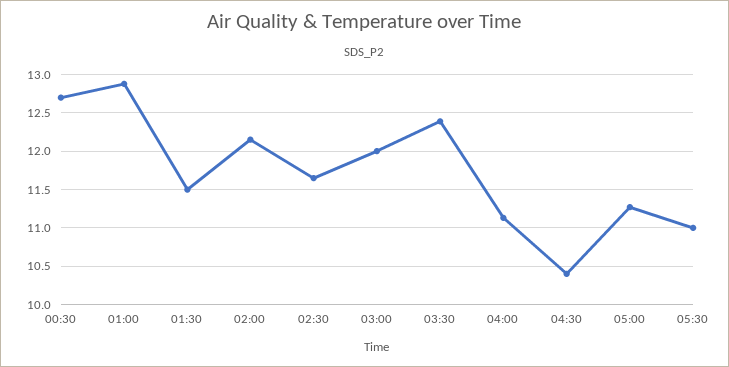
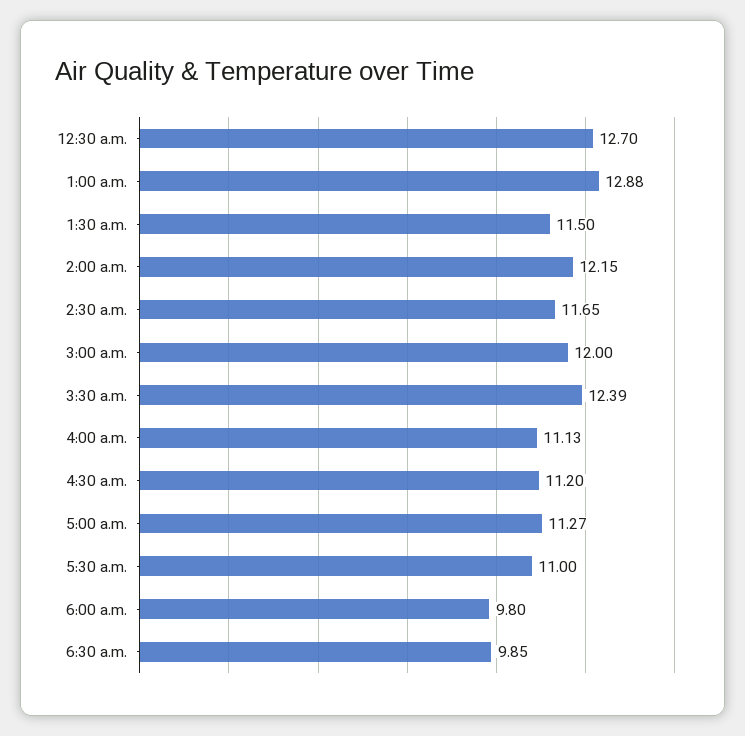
04:30: 10.4 -> 11.2
6:00 a.m.: none -> 9.8
6:30 a.m.: none -> 9.85

